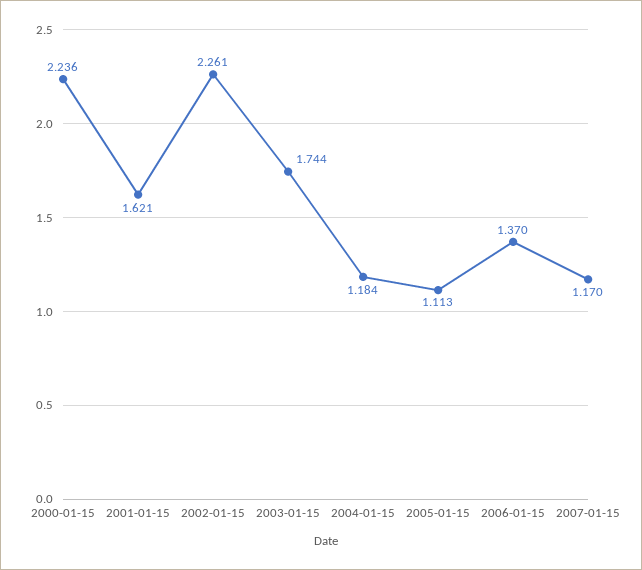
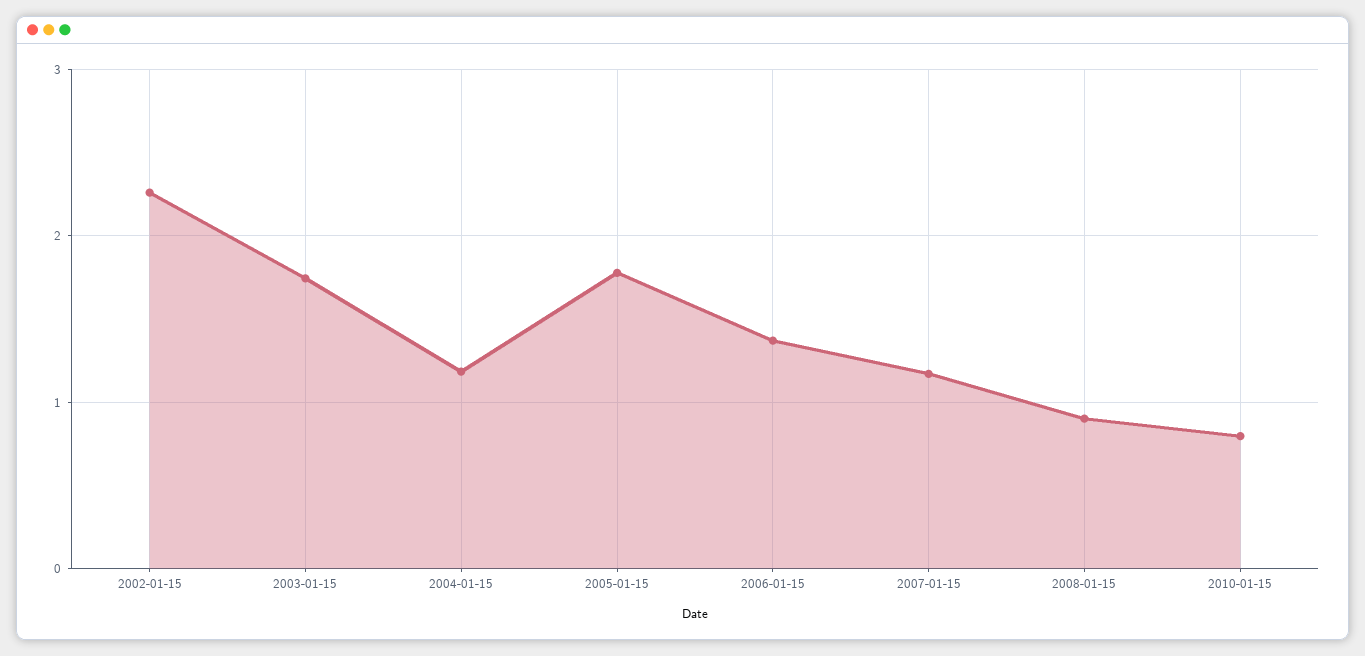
2000-01-15: 2.236 -> none
2001-01-15: 1.621 -> none
2005-01-15: 1.113 -> 1.8
2008-01-15: none -> 0.9
2010-01-15: none -> 0.8

